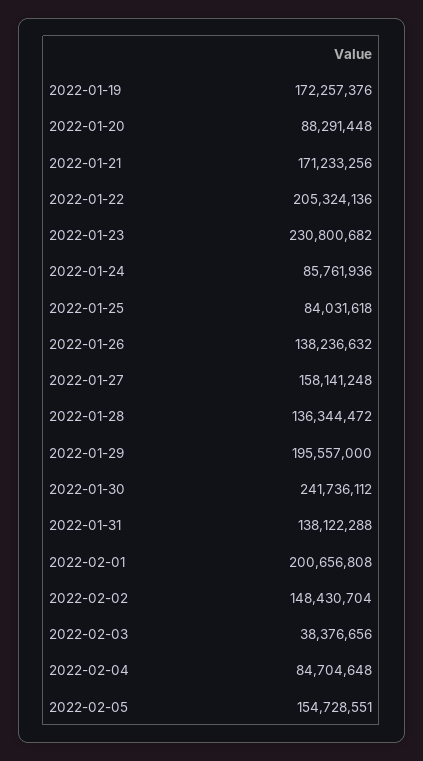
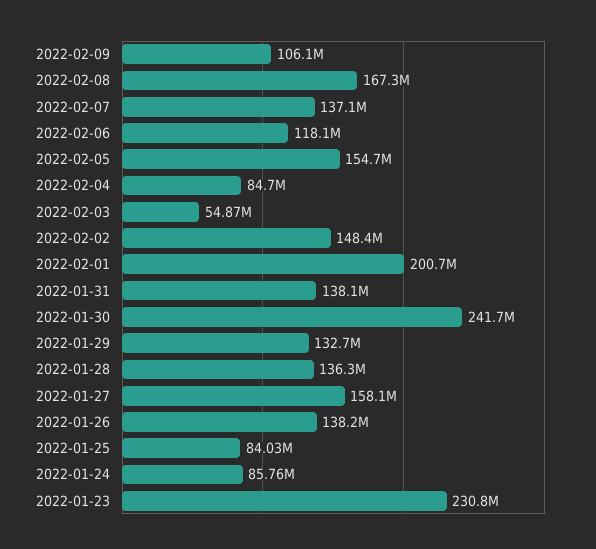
2022-01-19: 172257376 -> none
2022-01-20: 88291448 -> none
2022-01-21: 171233256 -> none
2022-01-22: 205324136 -> none
2022-01-29: 195557000 -> 132700000
2022-02-03: 38376656 -> 54870000
2022-02-09: none -> 106100000
2022-02-08: none -> 167300000
2022-02-07: none -> 137100000
2022-02-06: none -> 118100000

